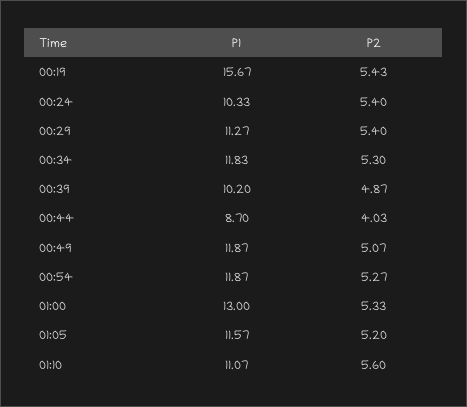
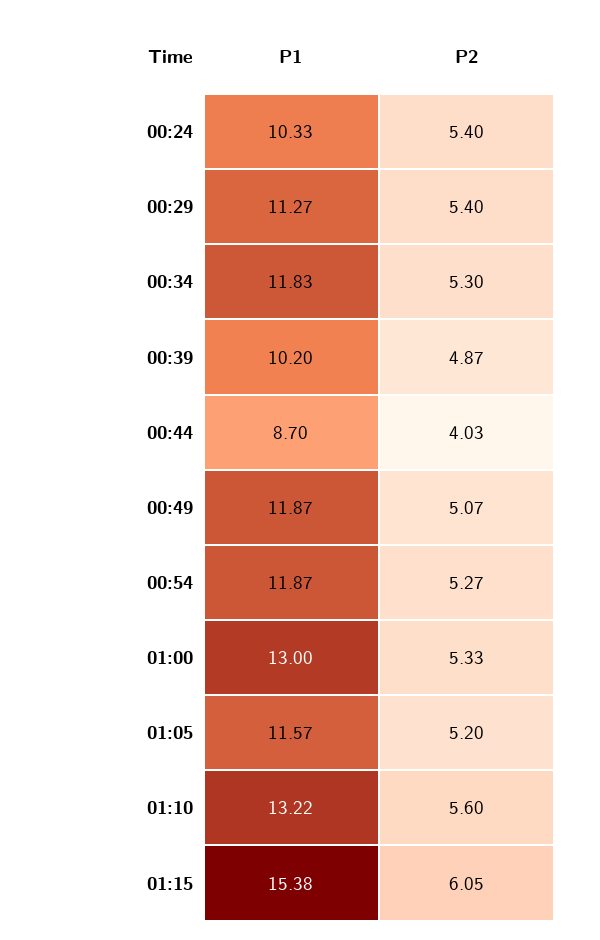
P1, 00:19: 15.67 -> none
P2, 00:19: 5.43 -> none
P1, 01:10: 11.07 -> 13.22
P1, 01:15: none -> 15.38
P2, 01:15: none -> 6.05

